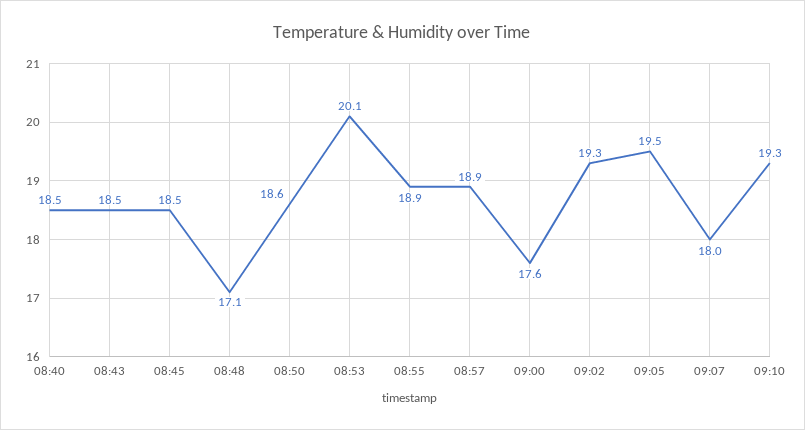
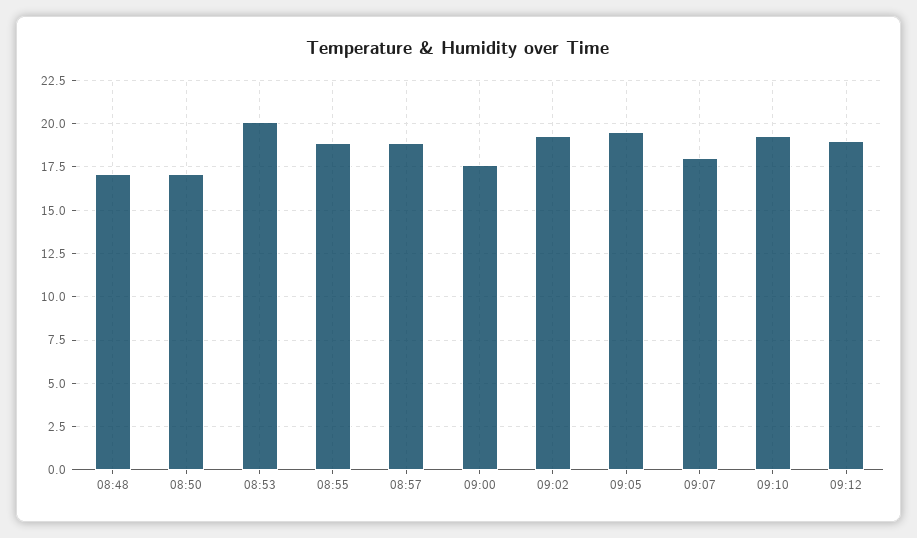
08:40: 18.5 -> none
08:43: 18.5 -> none
08:45: 18.5 -> none
08:50: 18.6 -> 17
09:12: none -> 19

